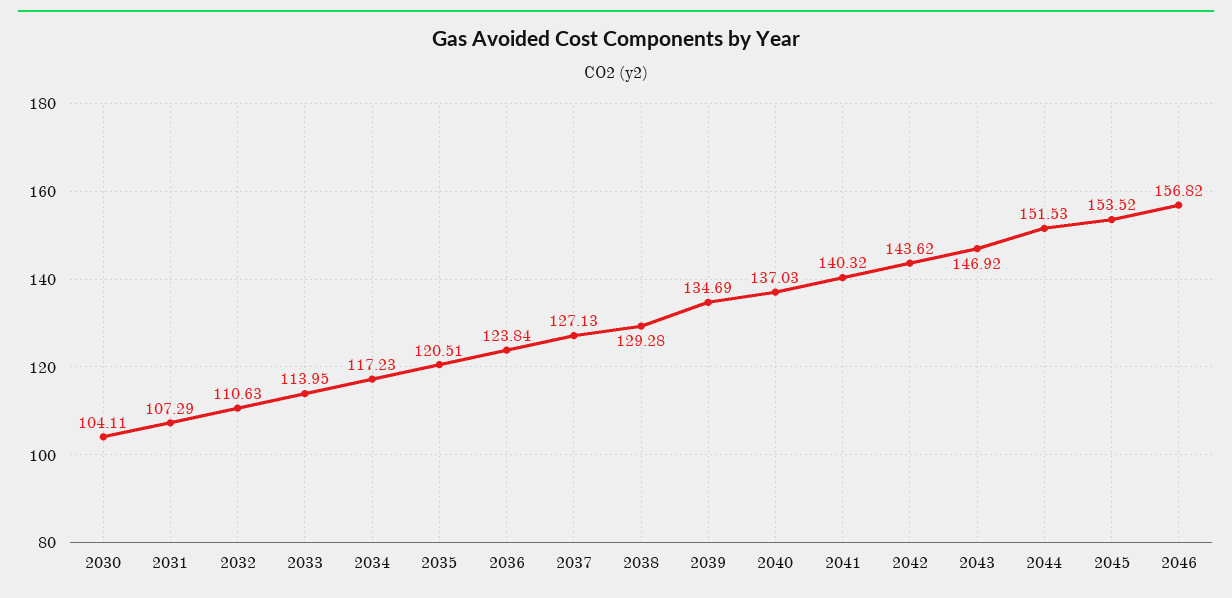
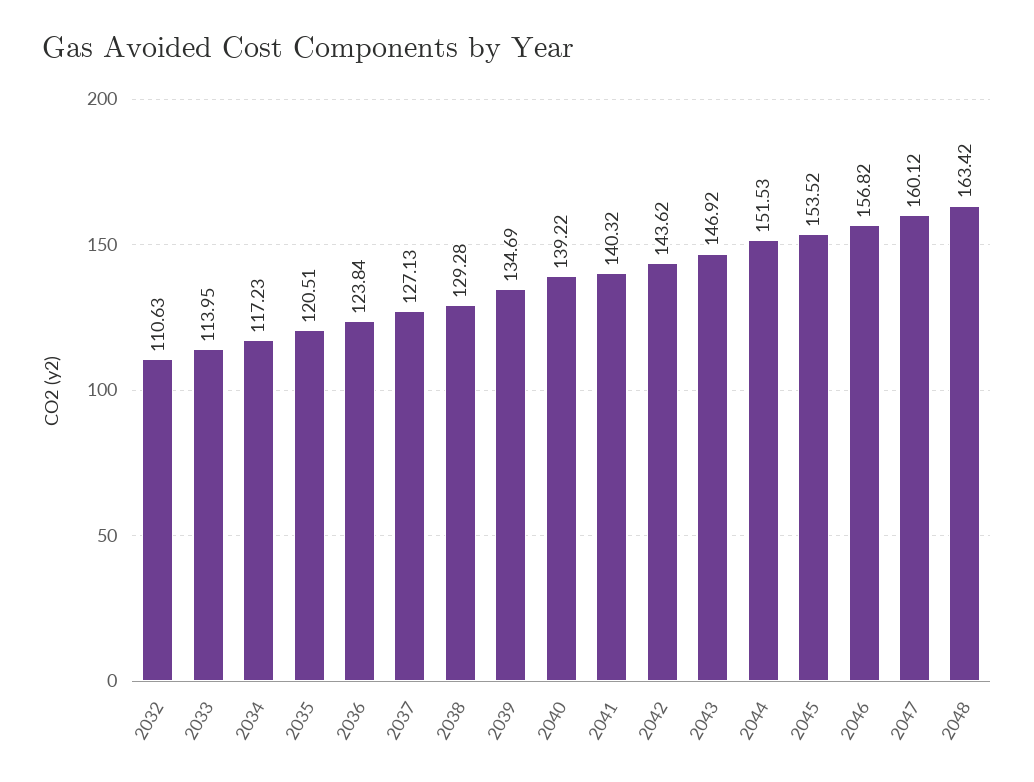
2030: 104.11 -> none
2031: 107.29 -> none
2040: 137.03 -> 139.22
2047: none -> 160.12
2048: none -> 163.42

